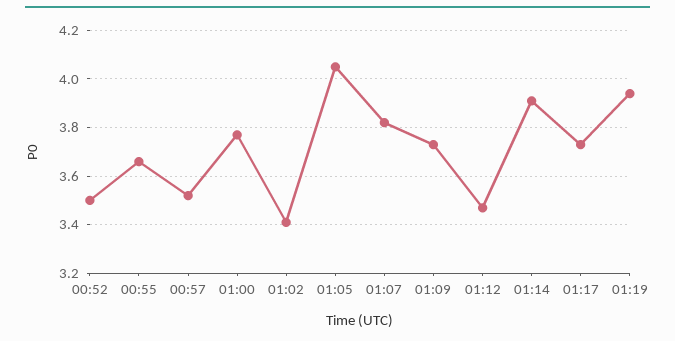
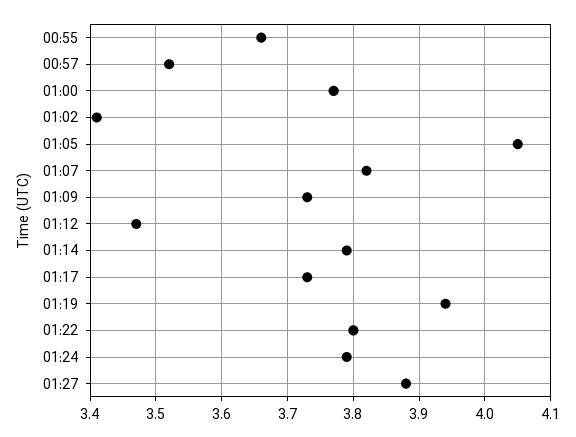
00:52: 3.5 -> none
01:14: 3.9 -> 3.79
01:22: none -> 3.8
01:24: none -> 3.79
01:27: none -> 3.88

